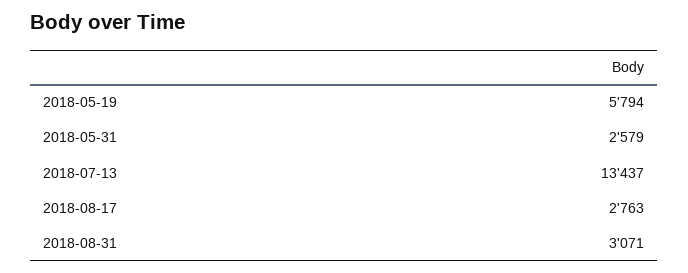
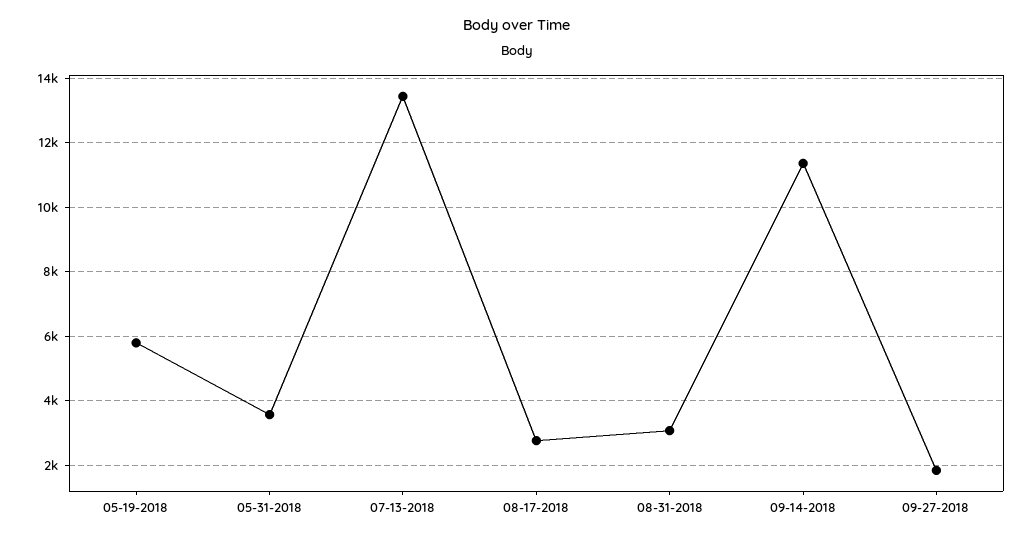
2018-05-31: 2579 -> 3600
09-14-2018: none -> 11400
09-27-2018: none -> 1800

